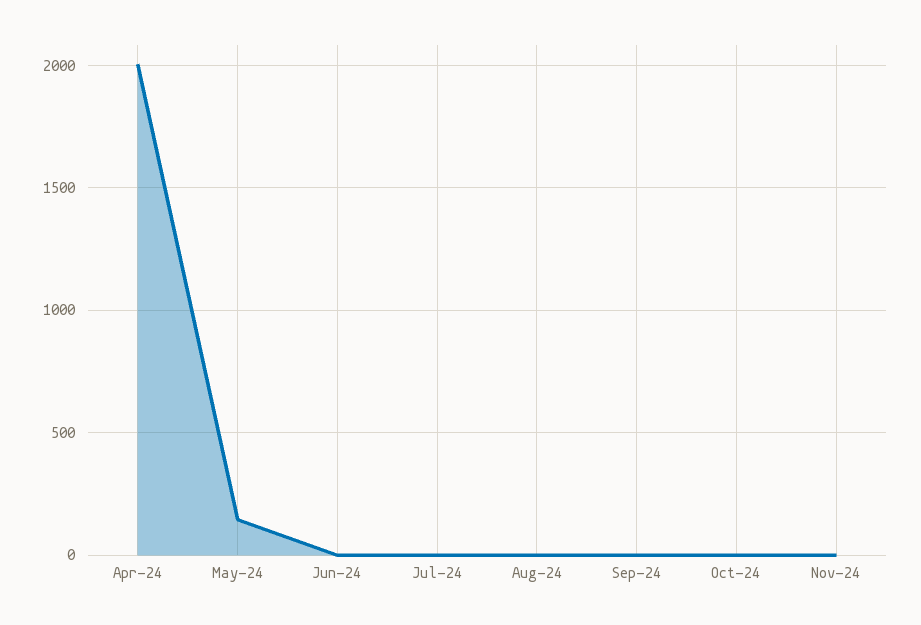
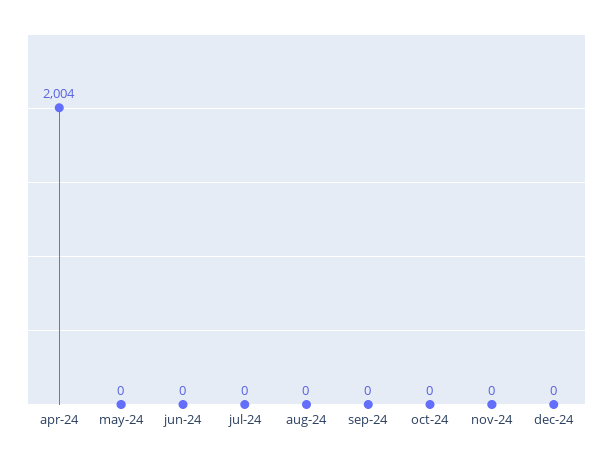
May-24: 150 -> 0
dec-24: none -> 0

